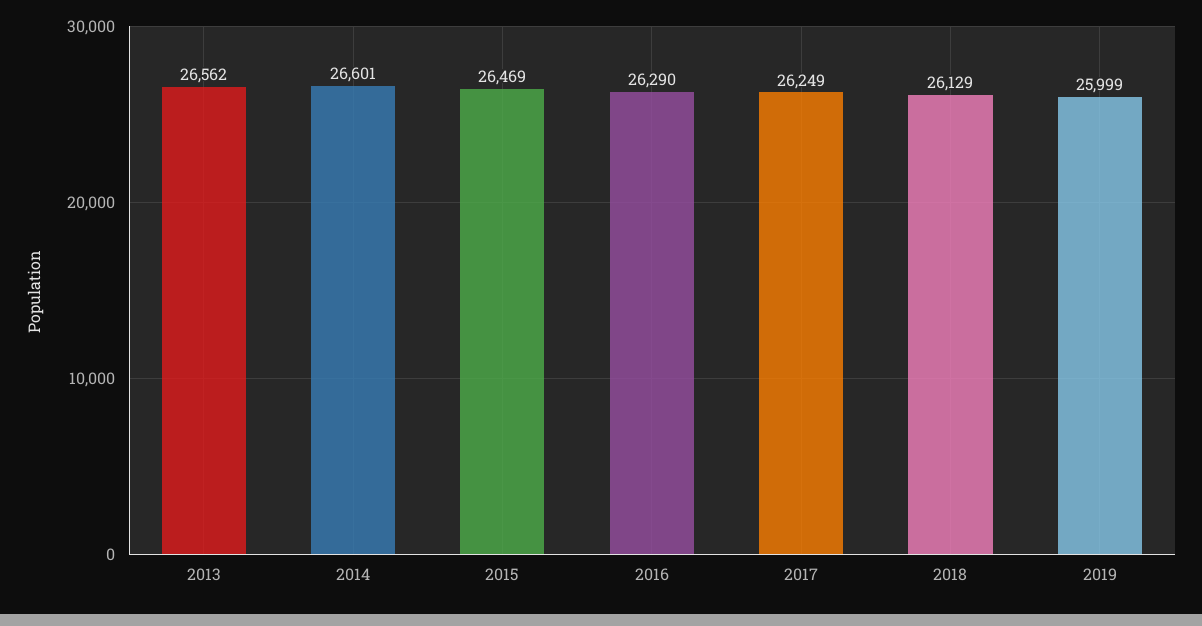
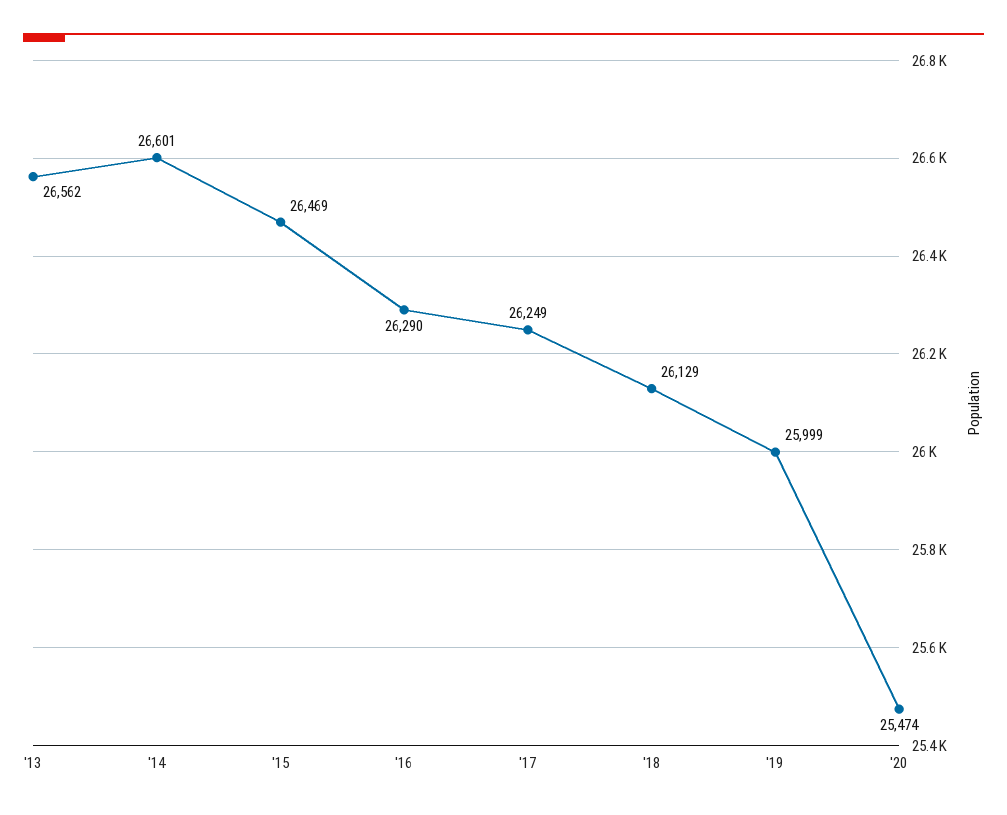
'20: none -> 25474

